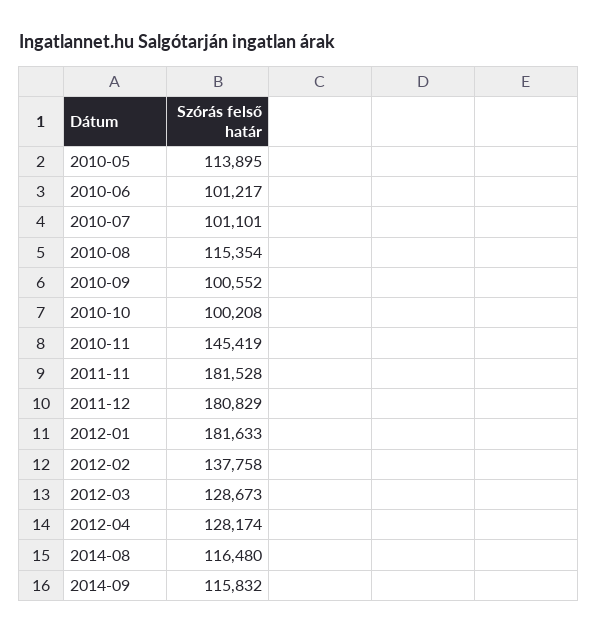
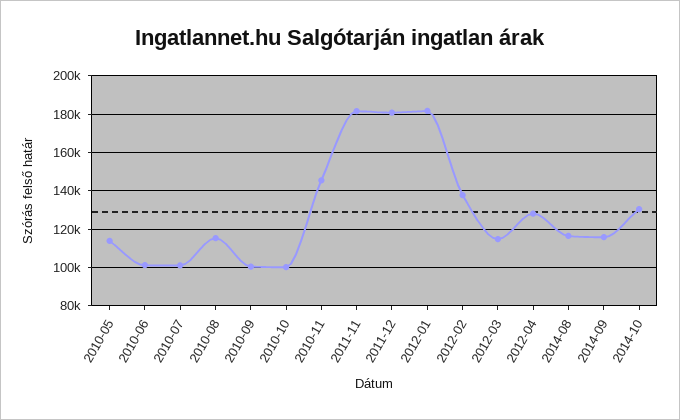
2012-03: 128673 -> 115000
2014-10: none -> 130000

